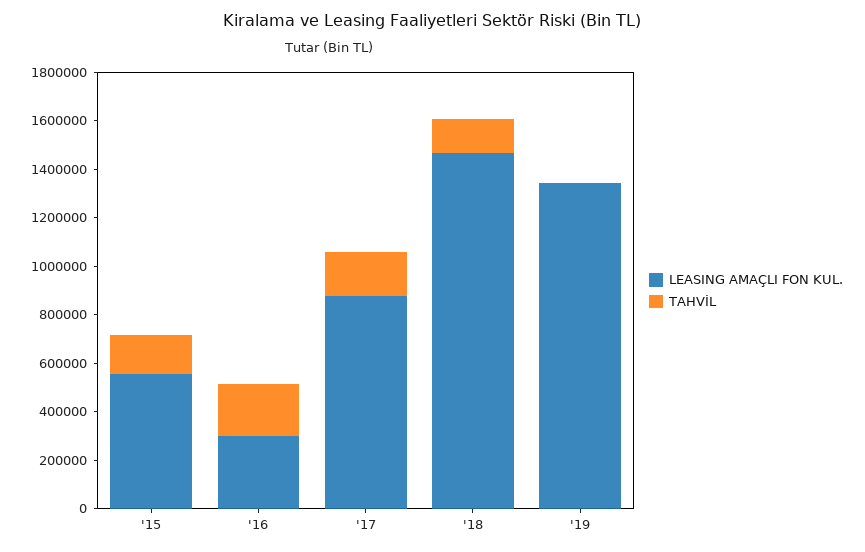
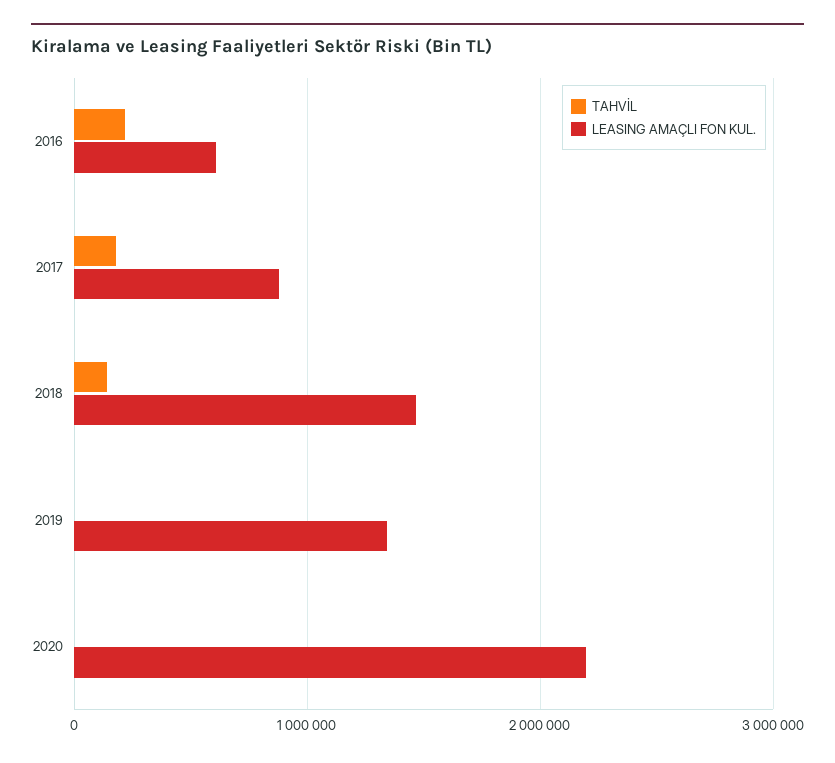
LEASING AMAÇLI FON KUL., '15: 550000 -> none
TAHVİL, '15: 150000 -> none
LEASING AMAÇLI FON KUL., '16: 300000 -> 600000
TAHVİL, 2020: none -> 0
LEASING AMAÇLI FON KUL., 2020: none -> 2200000

